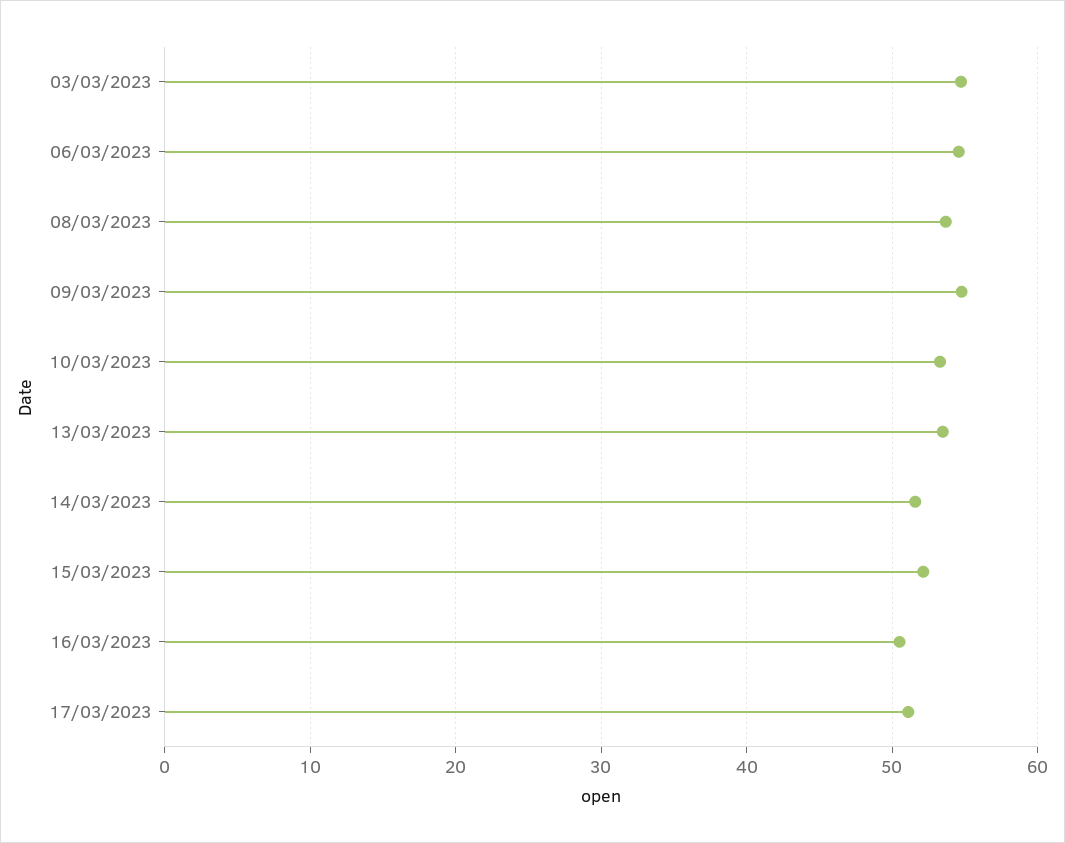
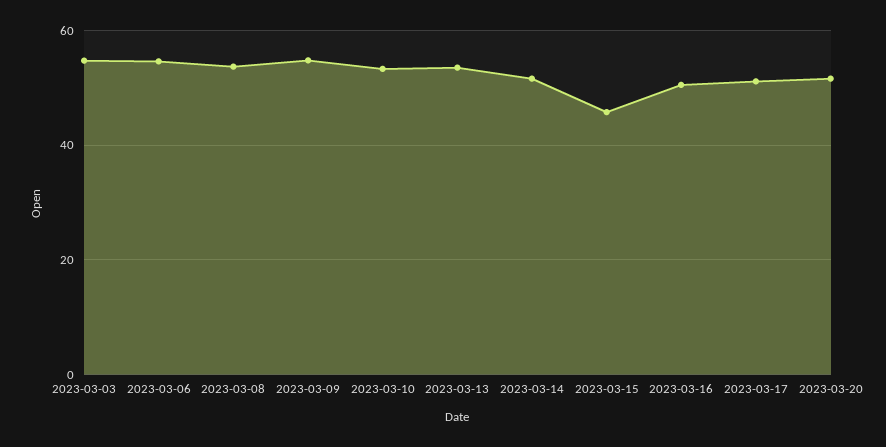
15/03/2023: 52 -> 46
2023-03-20: none -> 52

